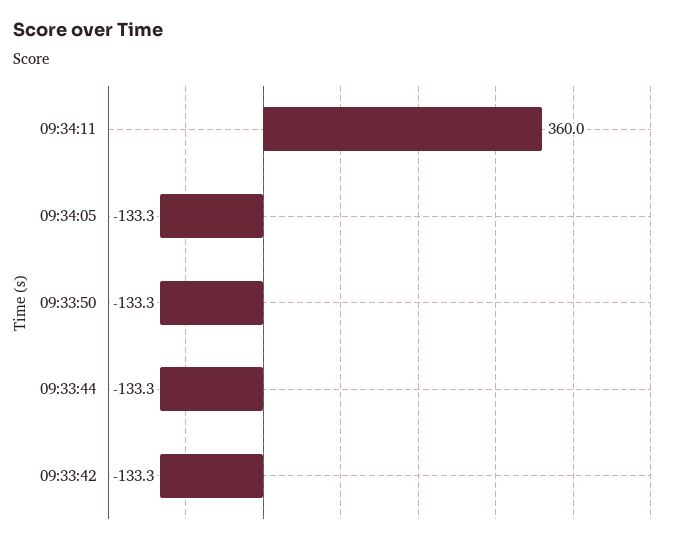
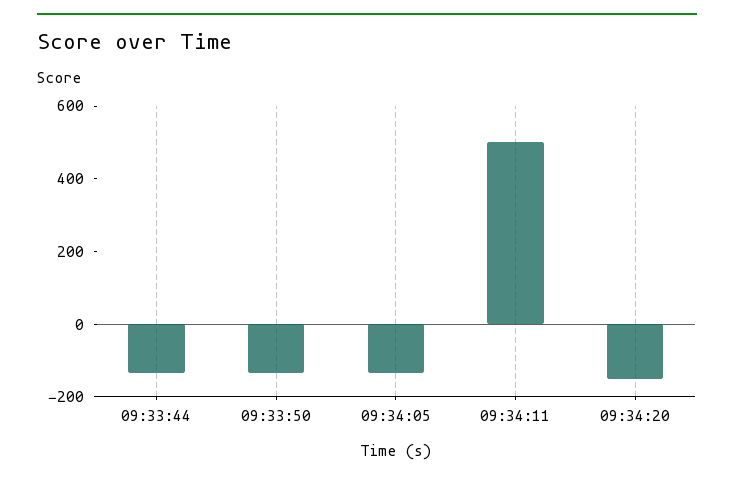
09:34:11: 360 -> 500
09:33:42: -133.3 -> none
09:34:20: none -> -150

